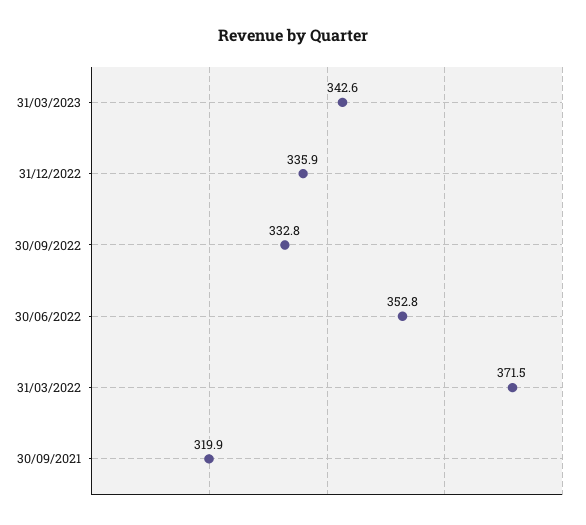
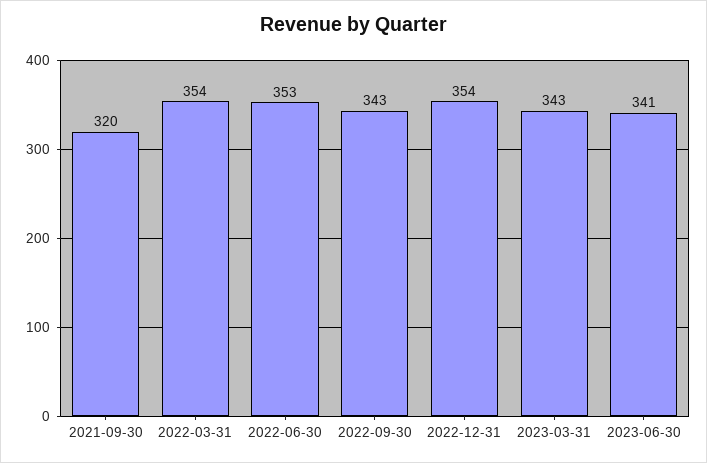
31/12/2022: 335.9 -> 354
30/09/2022: 332.8 -> 343
31/03/2022: 371.5 -> 354
2023-06-30: none -> 341

